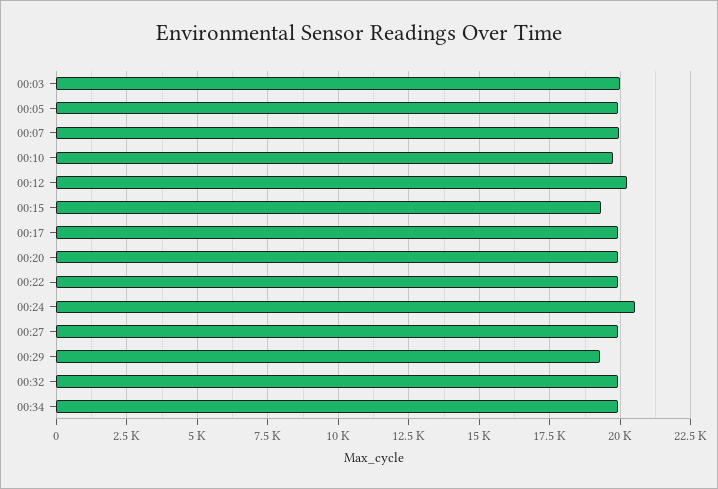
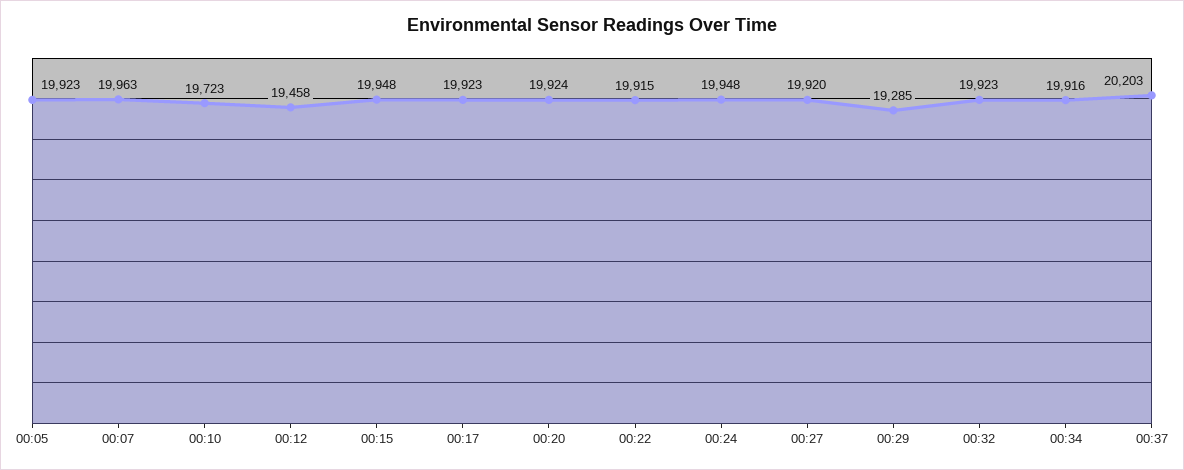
00:03: 20000 -> none
00:12: 20250 -> 19458
00:15: 19250 -> 19948
00:24: 20500 -> 19948
00:37: none -> 20203

